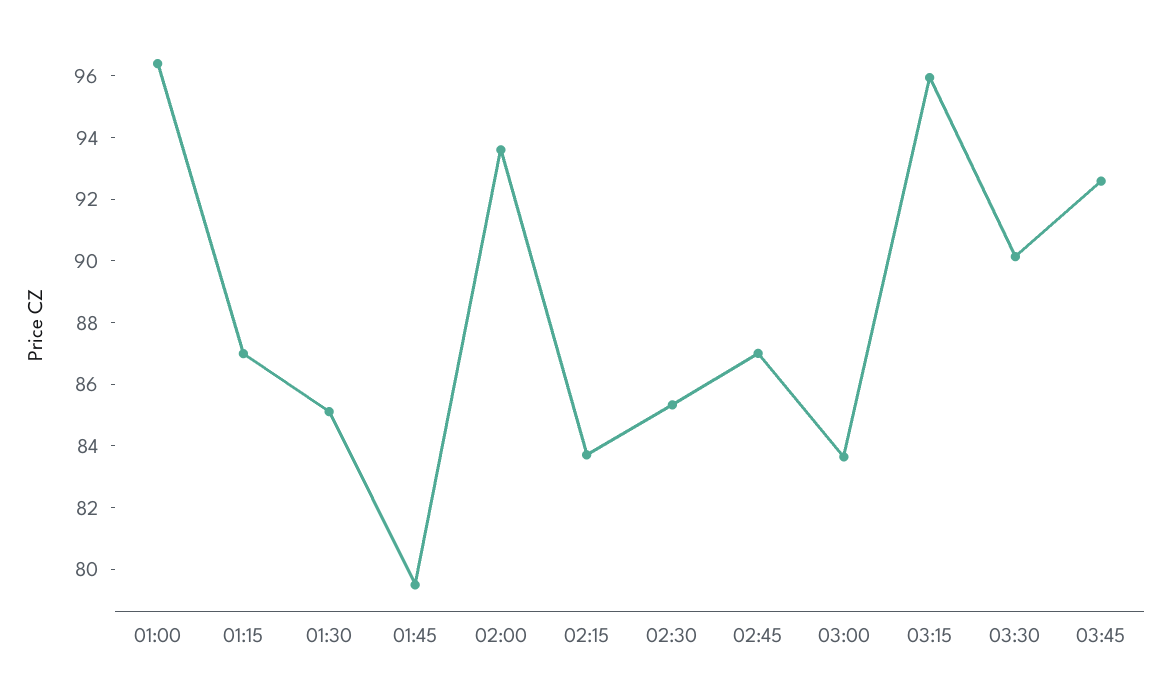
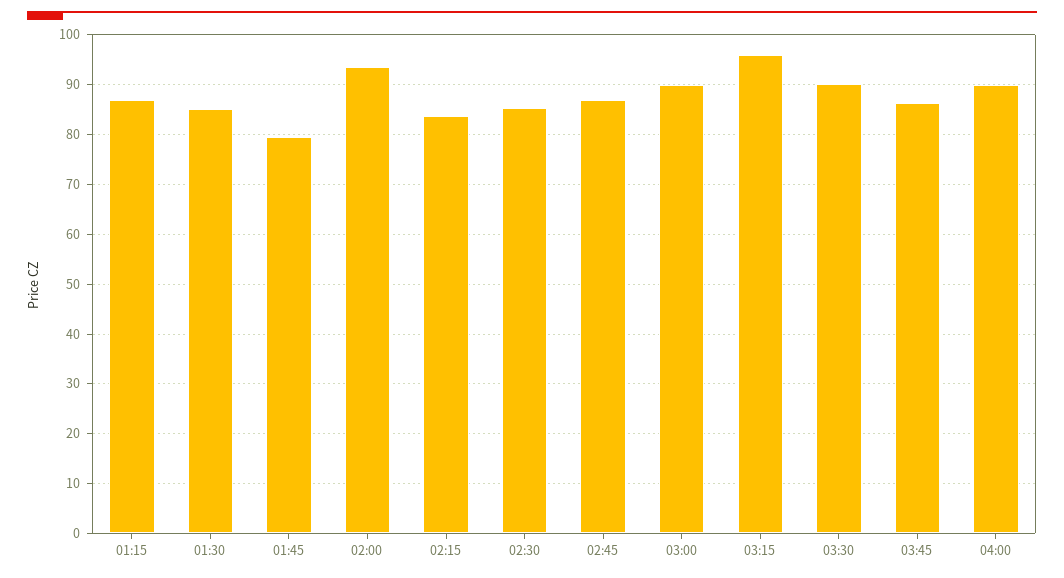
01:00: 96.5 -> none
03:00: 83.5 -> 90
03:45: 92.5 -> 86
04:00: none -> 90

